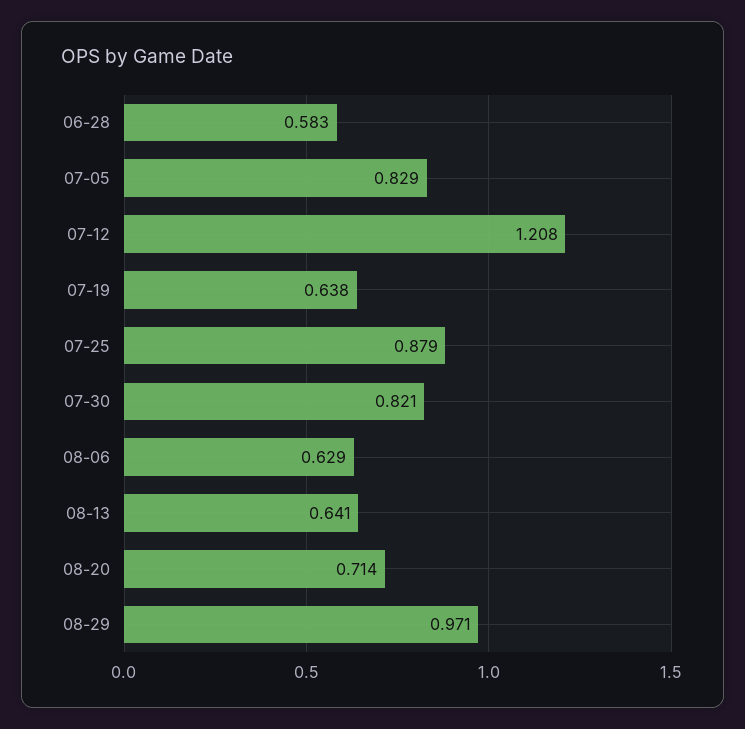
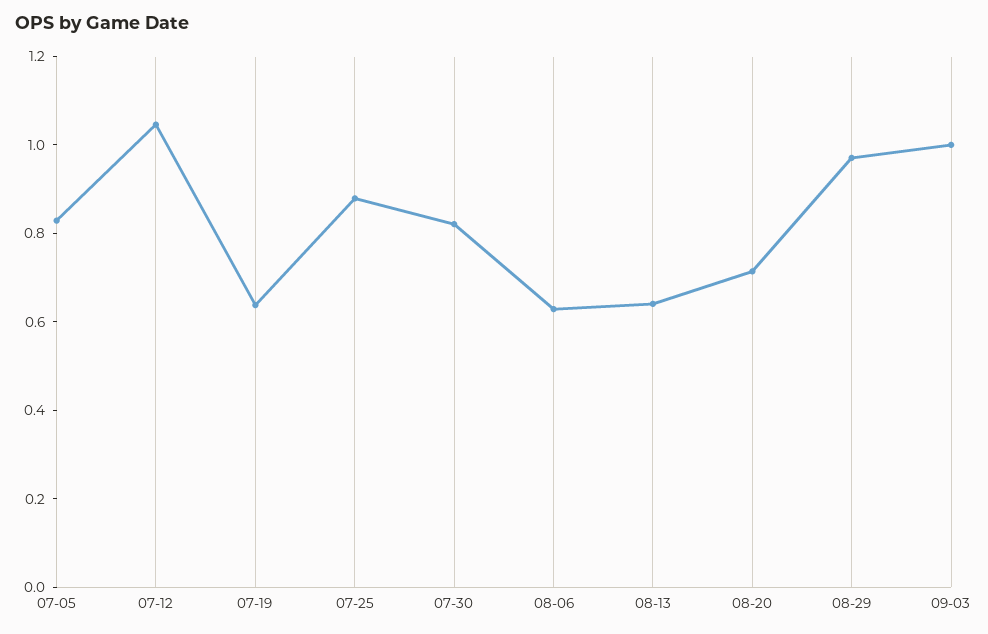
06-28: 0.583 -> none
07-12: 1.208 -> 1.05
09-03: none -> 1

